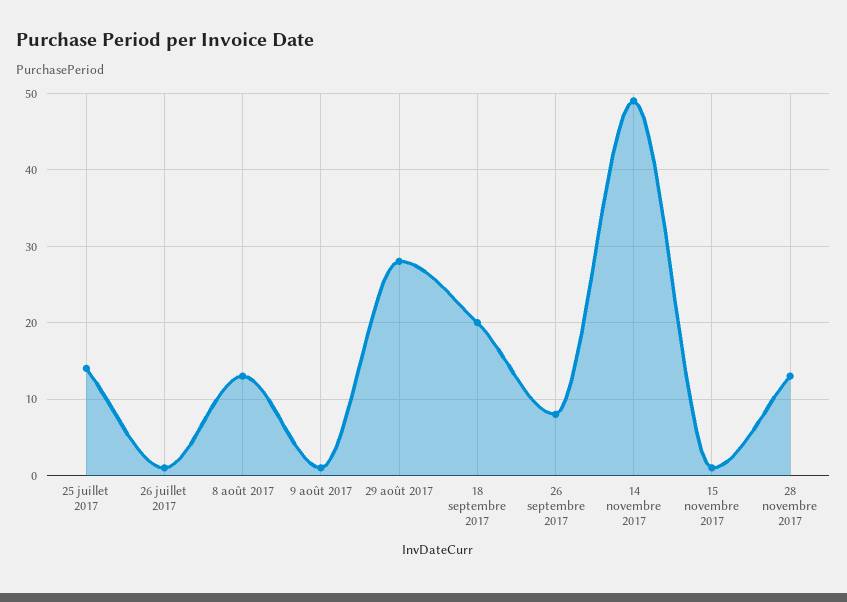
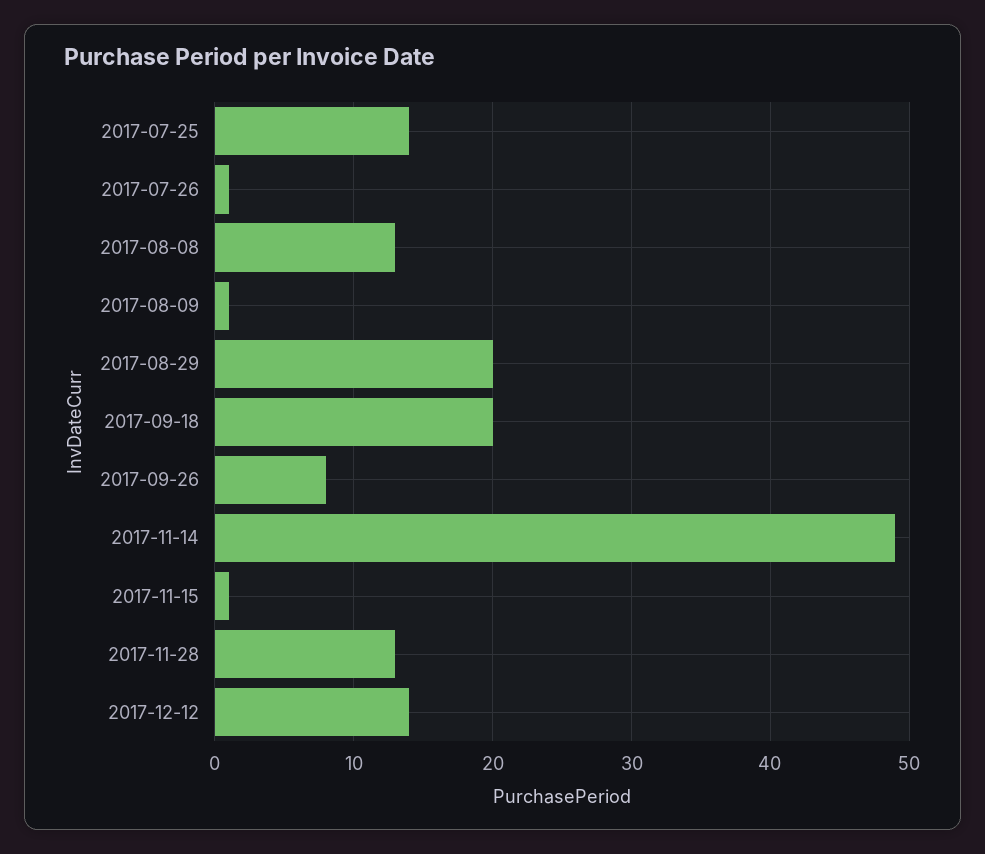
29 août 2017: 28 -> 20
2017-12-12: none -> 14

